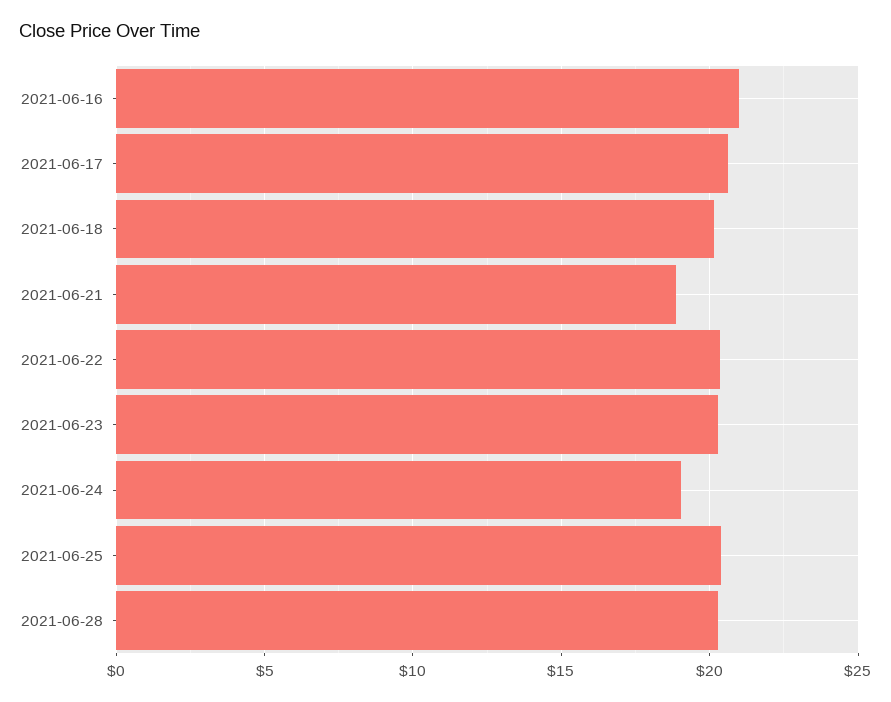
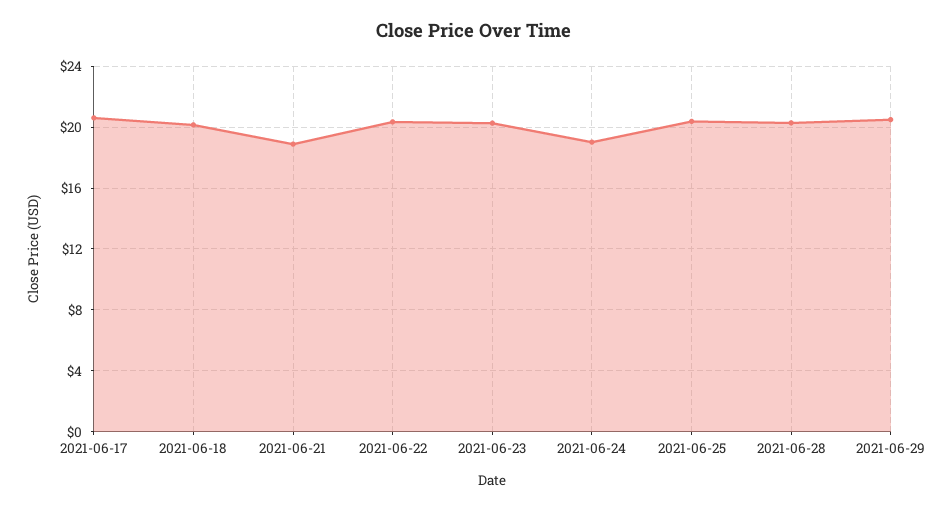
2021-06-16: 21 -> none
2021-06-29: none -> 20.5

